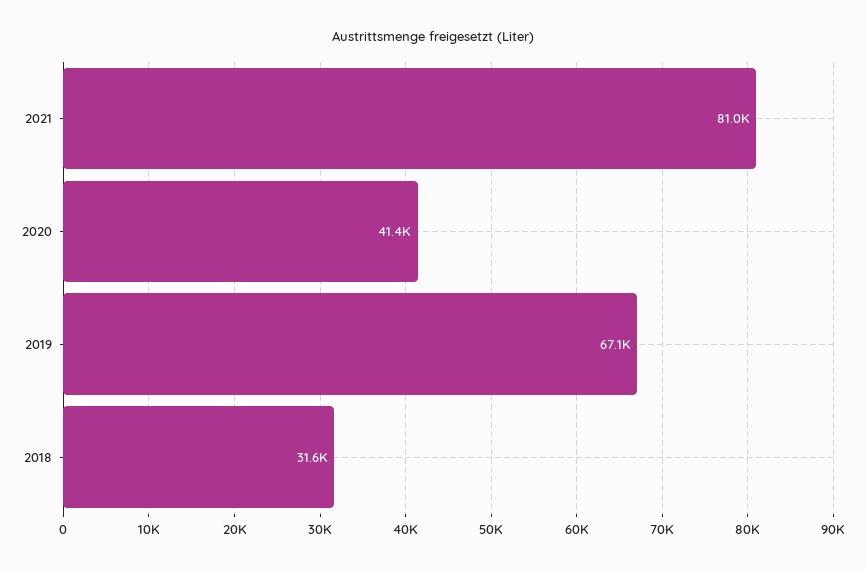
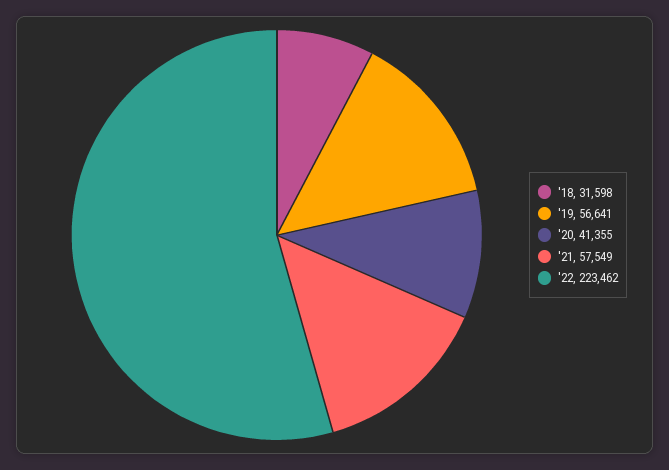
2021: 81000 -> 57549
2019: 67100 -> 56641
'22: none -> 223462

